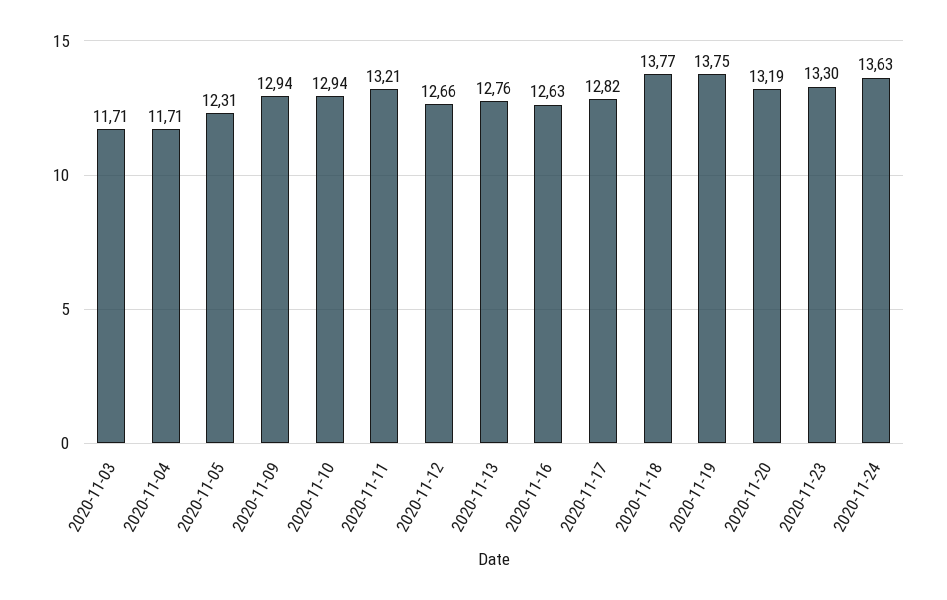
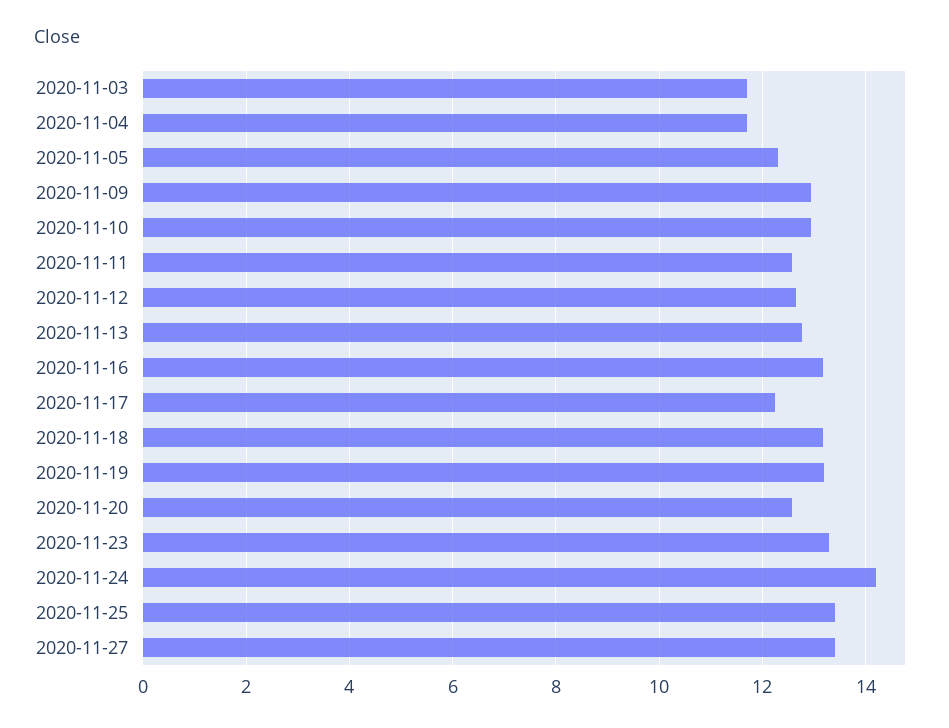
2020-11-11: 13.21 -> 12.6
2020-11-16: 12.63 -> 13.2
2020-11-17: 12.82 -> 12.2
2020-11-18: 13.77 -> 13.2
2020-11-19: 13.75 -> 13.2
2020-11-20: 13.19 -> 12.6
2020-11-24: 13.63 -> 14.2
2020-11-25: none -> 13.4
2020-11-27: none -> 13.4

